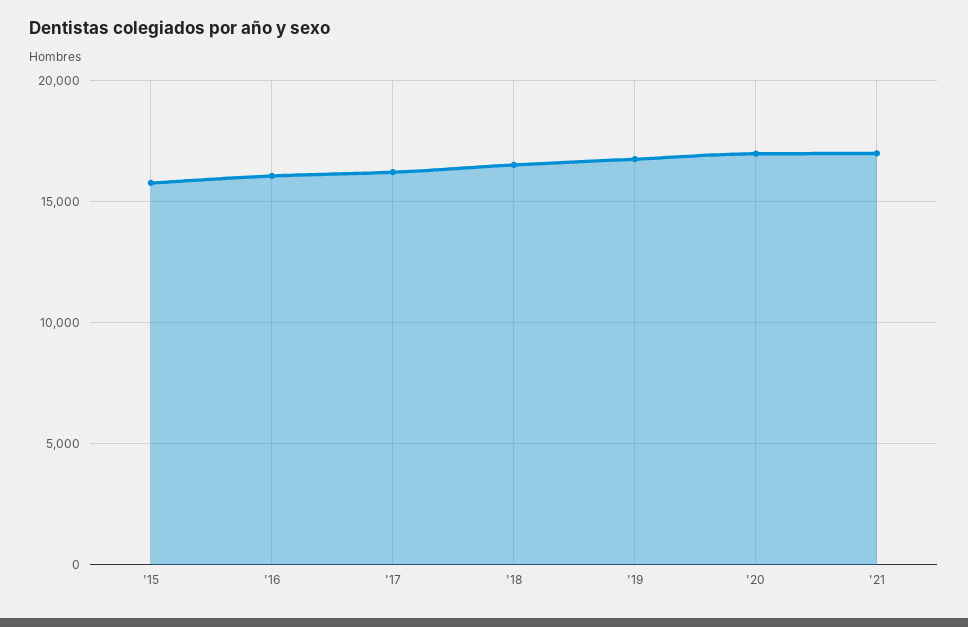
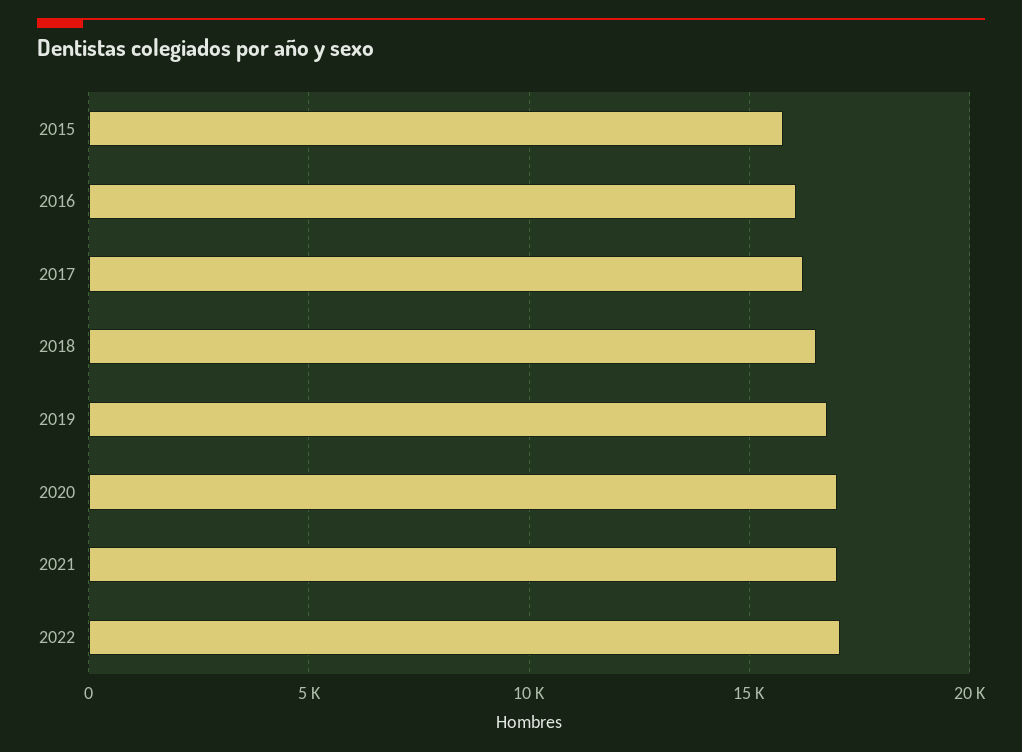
2022: none -> 17000

